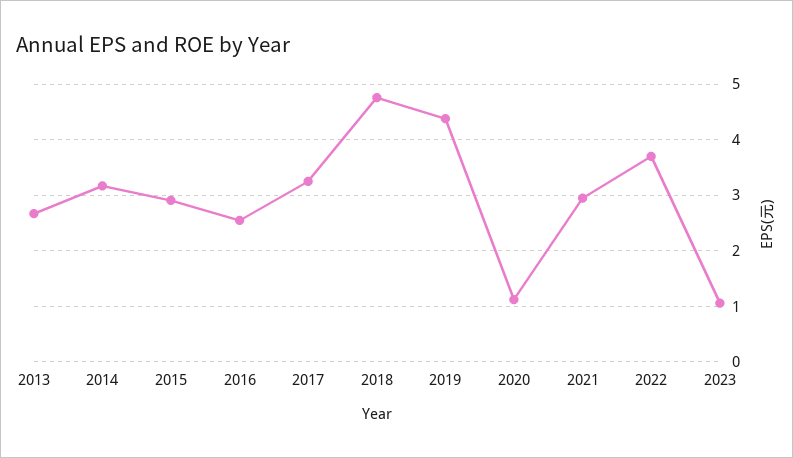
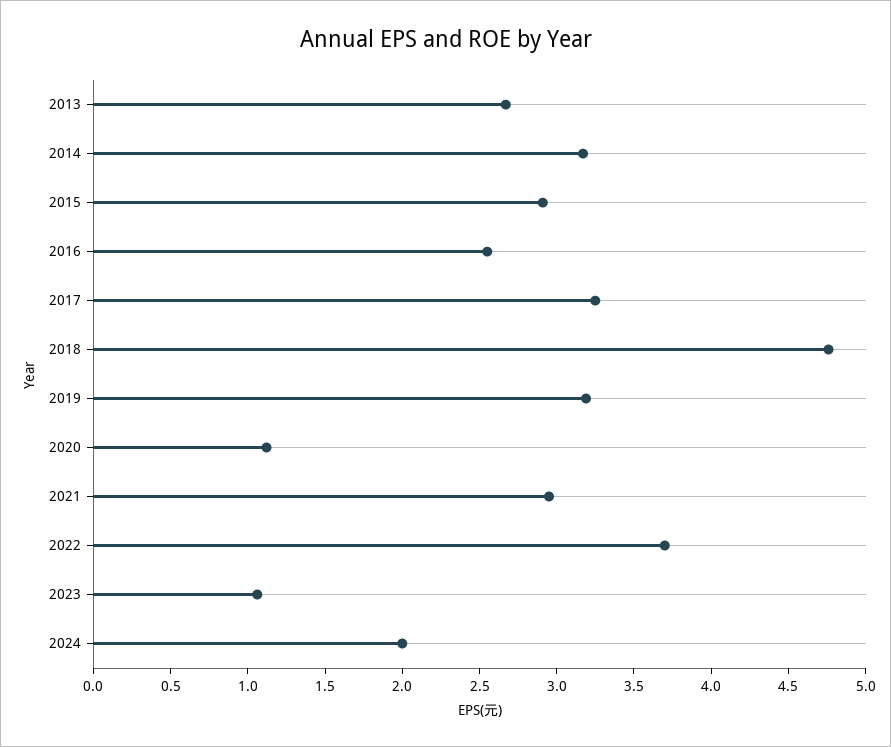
2019: 4.4 -> 3.2
2024: none -> 2

